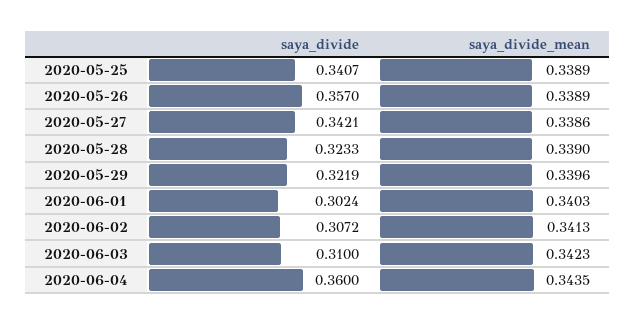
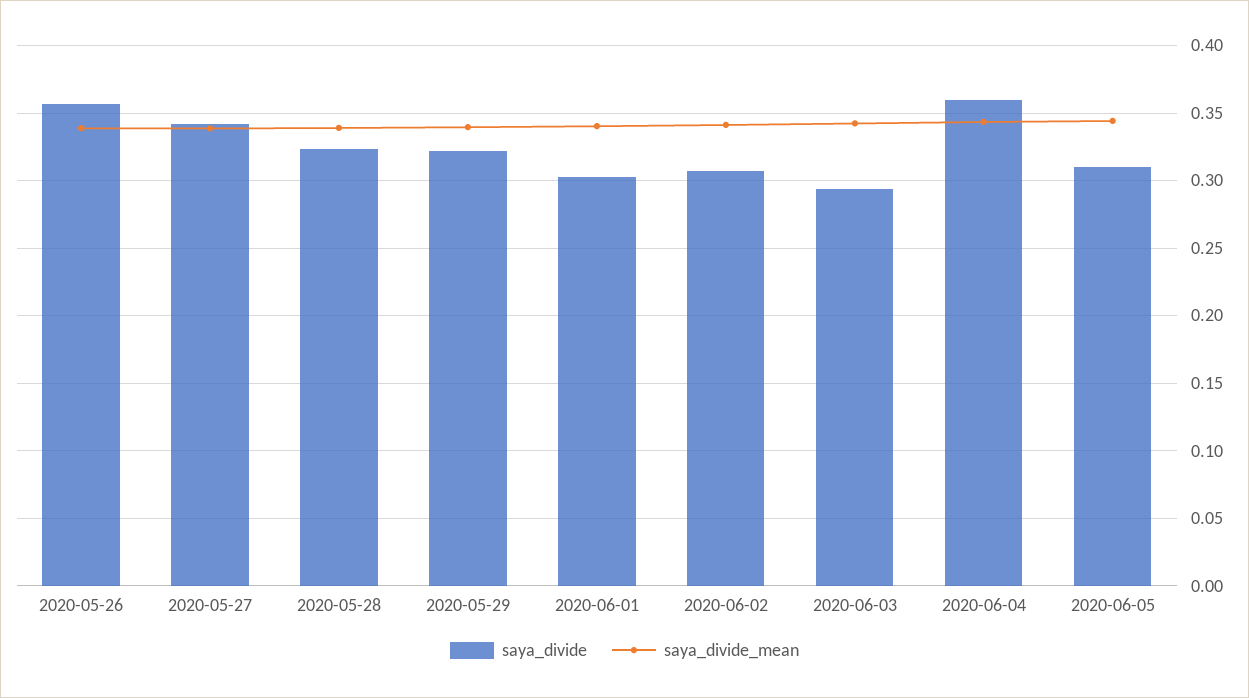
saya_divide, 2020-05-25: 0.3407 -> none
saya_divide_mean, 2020-05-25: 0.3389 -> none
saya_divide, 2020-06-03: 0.31 -> 0.295
saya_divide, 2020-06-05: none -> 0.31
saya_divide_mean, 2020-06-05: none -> 0.345

